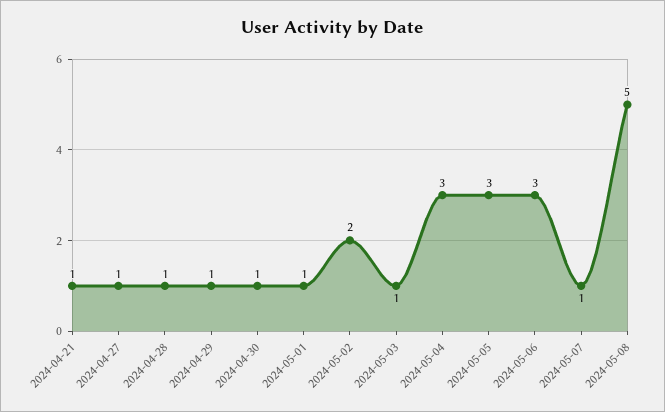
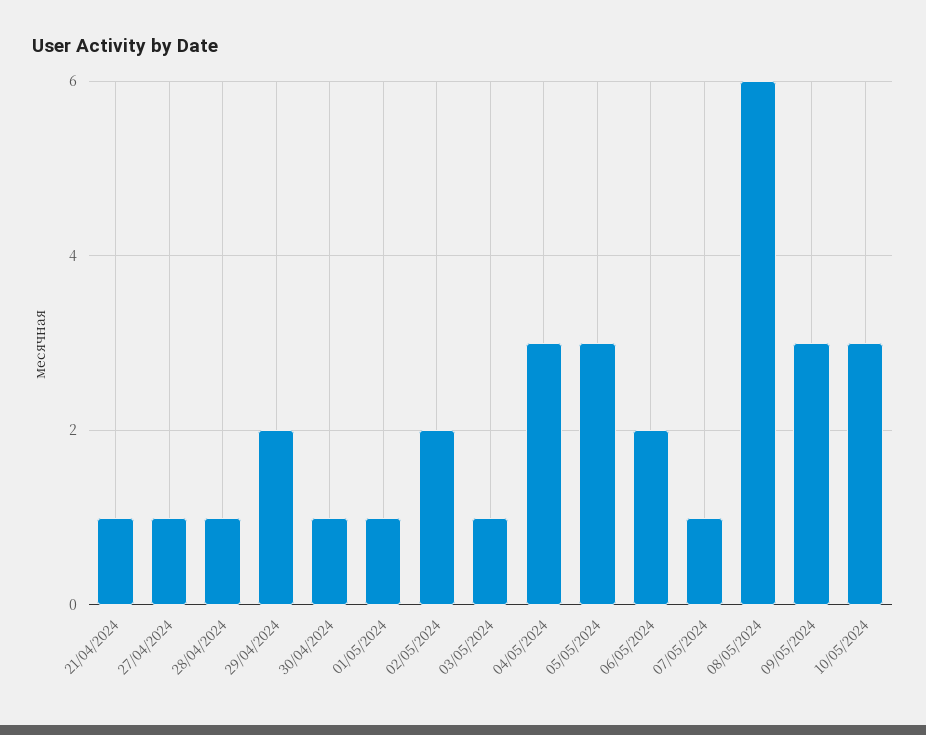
2024-04-29: 1 -> 2
2024-05-06: 3 -> 2
2024-05-08: 5 -> 6
09/05/2024: none -> 3
10/05/2024: none -> 3

